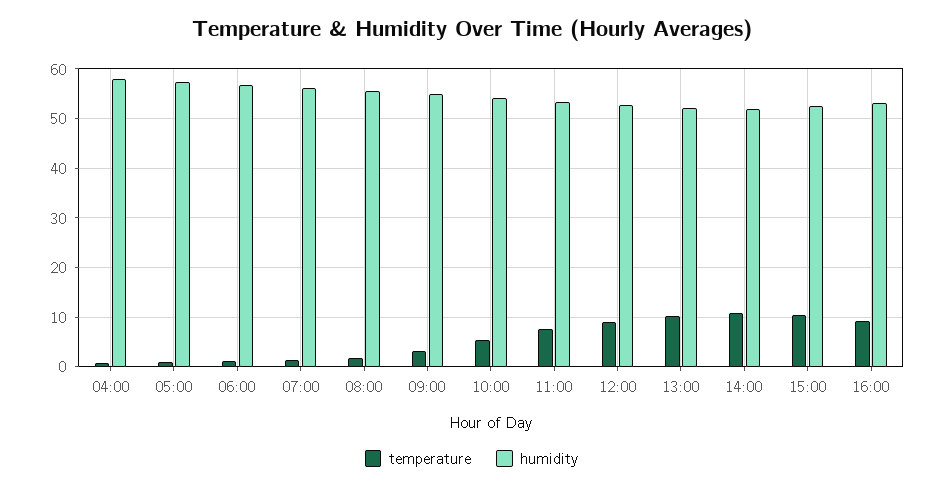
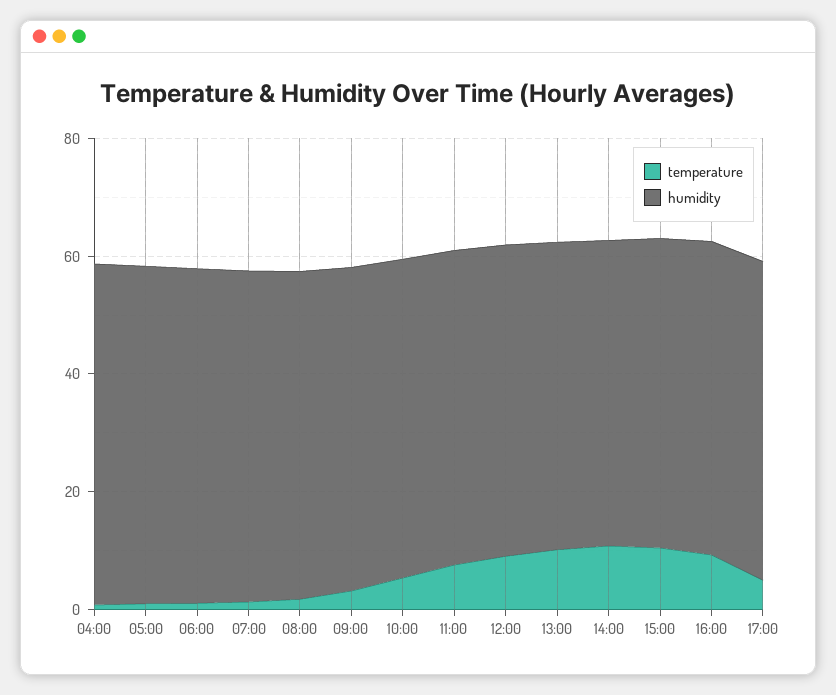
temperature, 17:00: none -> 5
humidity, 17:00: none -> 55

